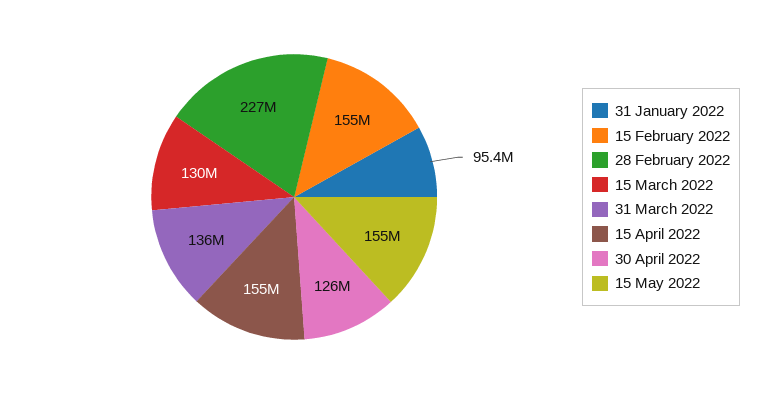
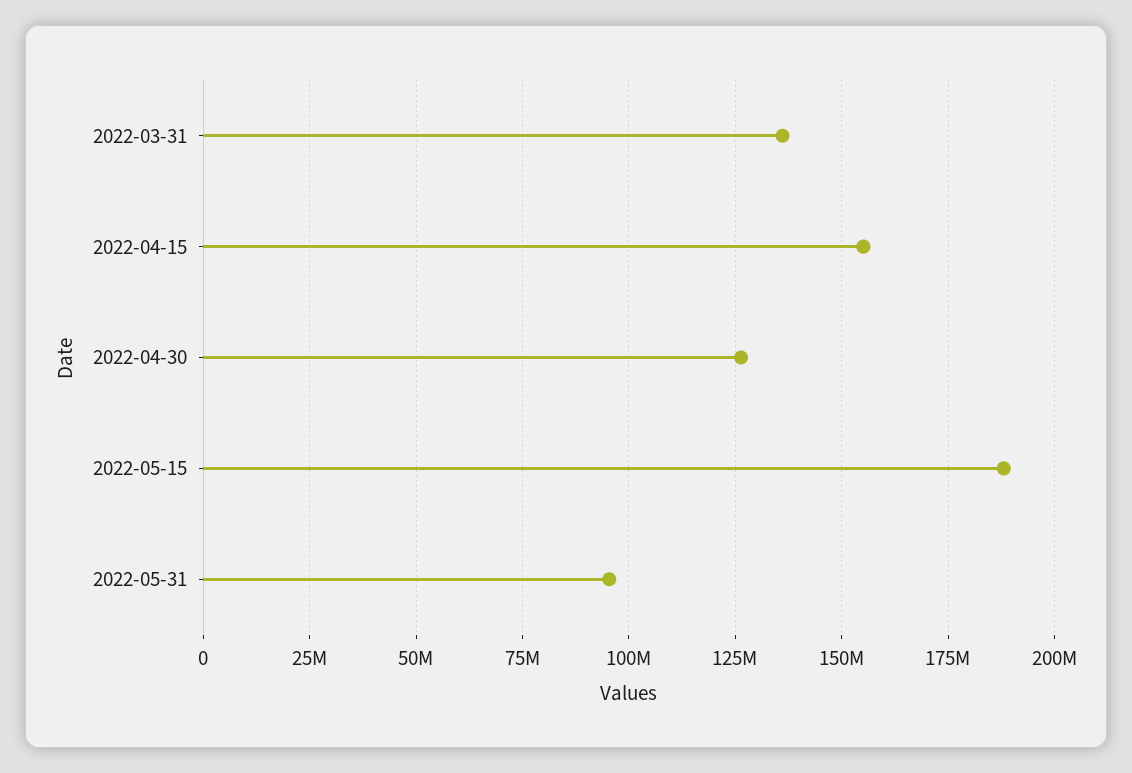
31 January 2022: 95400000 -> none
15 February 2022: 155000000 -> none
28 February 2022: 227000000 -> none
15 March 2022: 130000000 -> none
15 May 2022: 155000000 -> 187500000
2022-05-31: none -> 95000000

